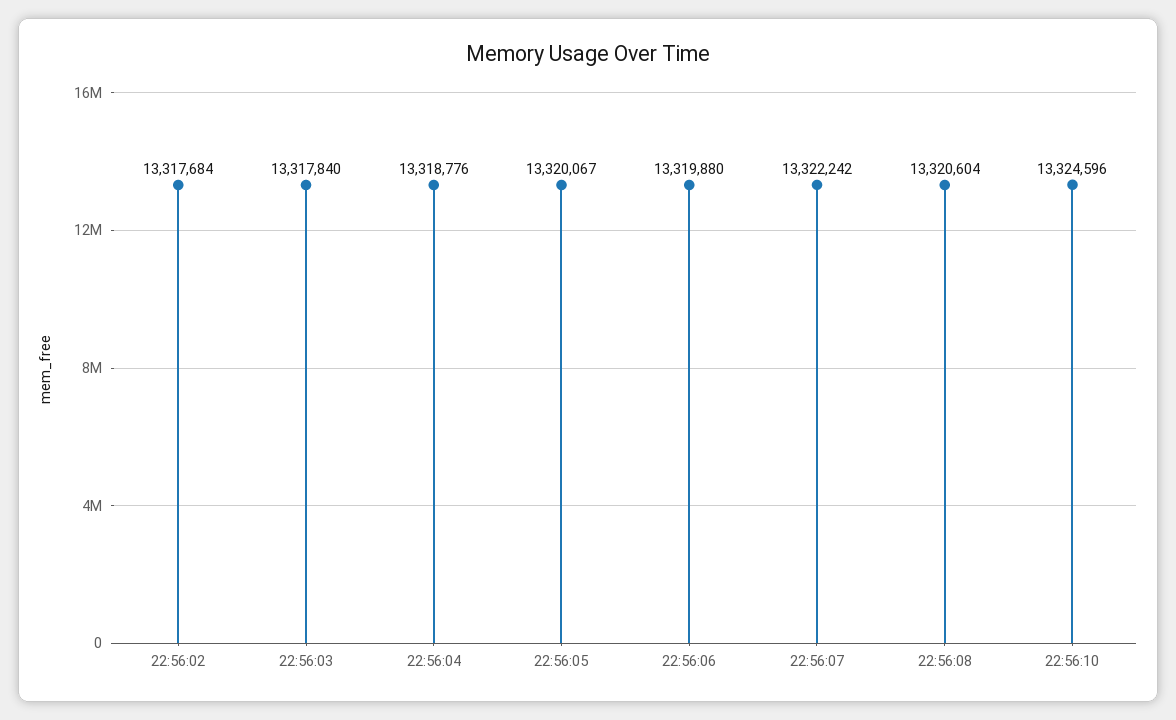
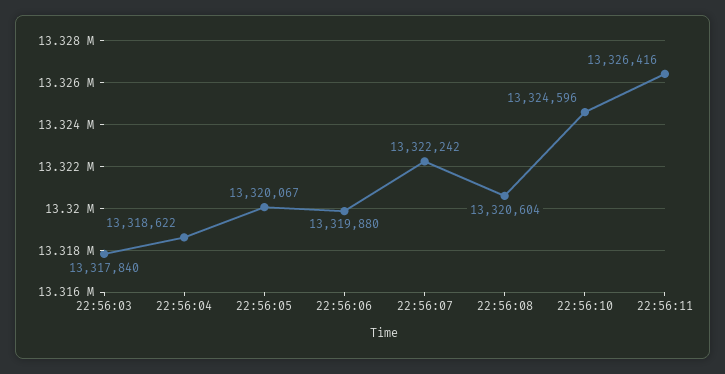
22:56:02: 13317684 -> none
22:56:04: 13318776 -> 13318622
22:56:11: none -> 13326416

